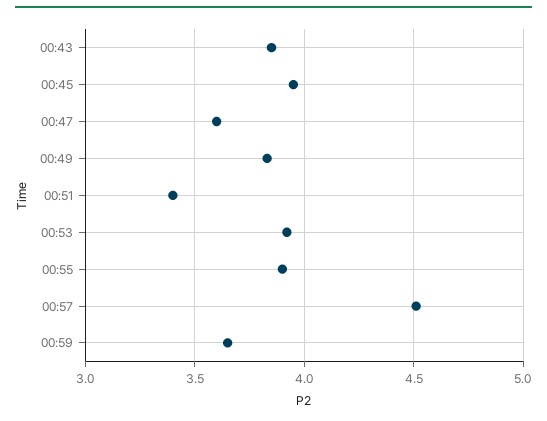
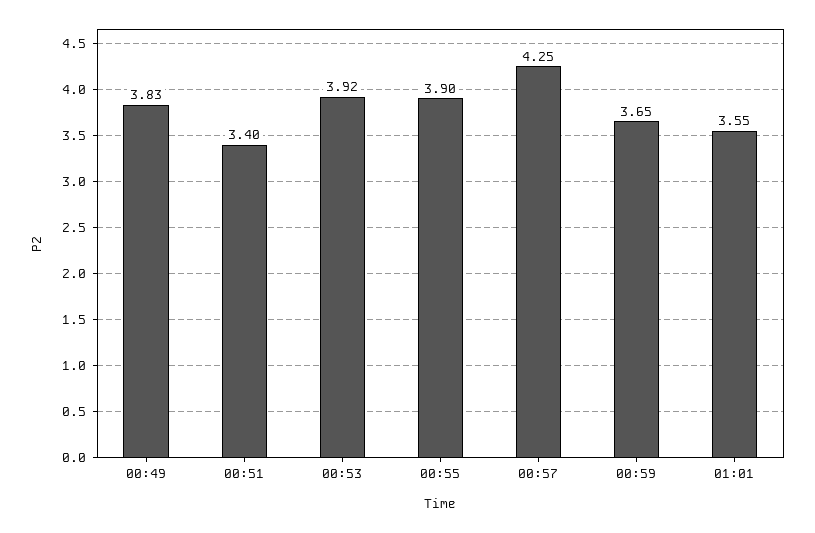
00:43: 3.85 -> none
00:45: 3.95 -> none
00:47: 3.6 -> none
00:57: 4.5 -> 4.25
01:01: none -> 3.55

